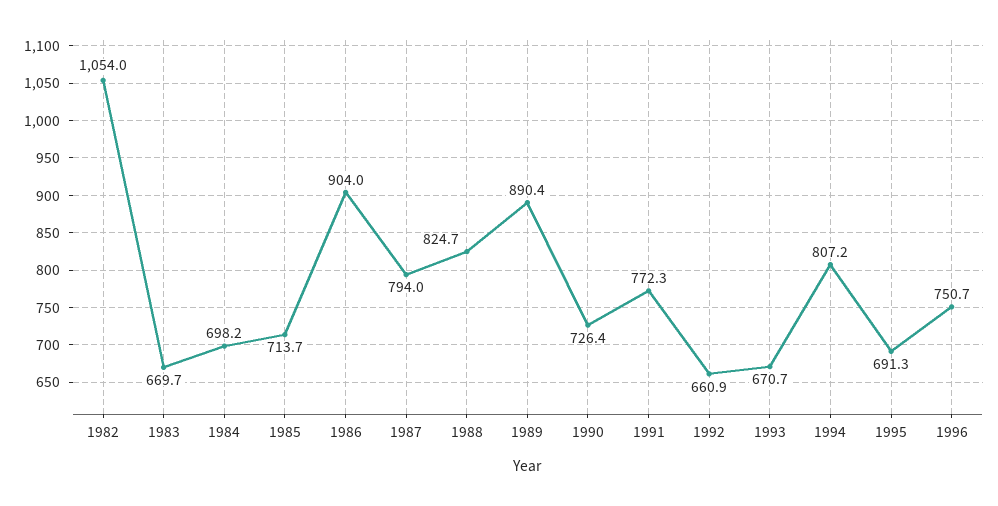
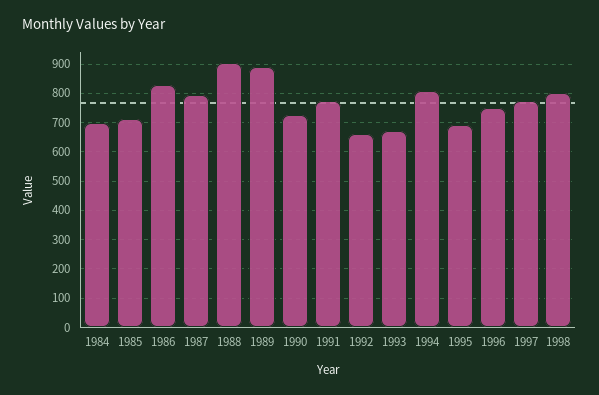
1982: 1054 -> none
1983: 669.7 -> none
1986: 904 -> 825
1988: 824.7 -> 900
1997: none -> 775
1998: none -> 800

